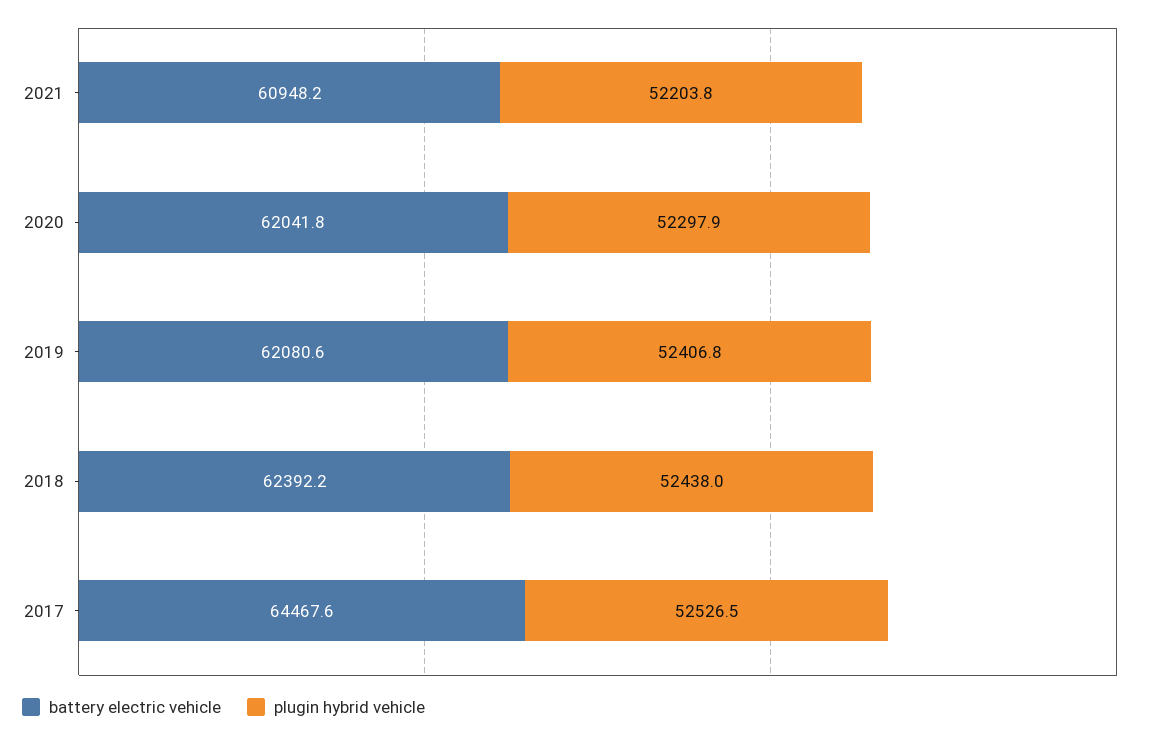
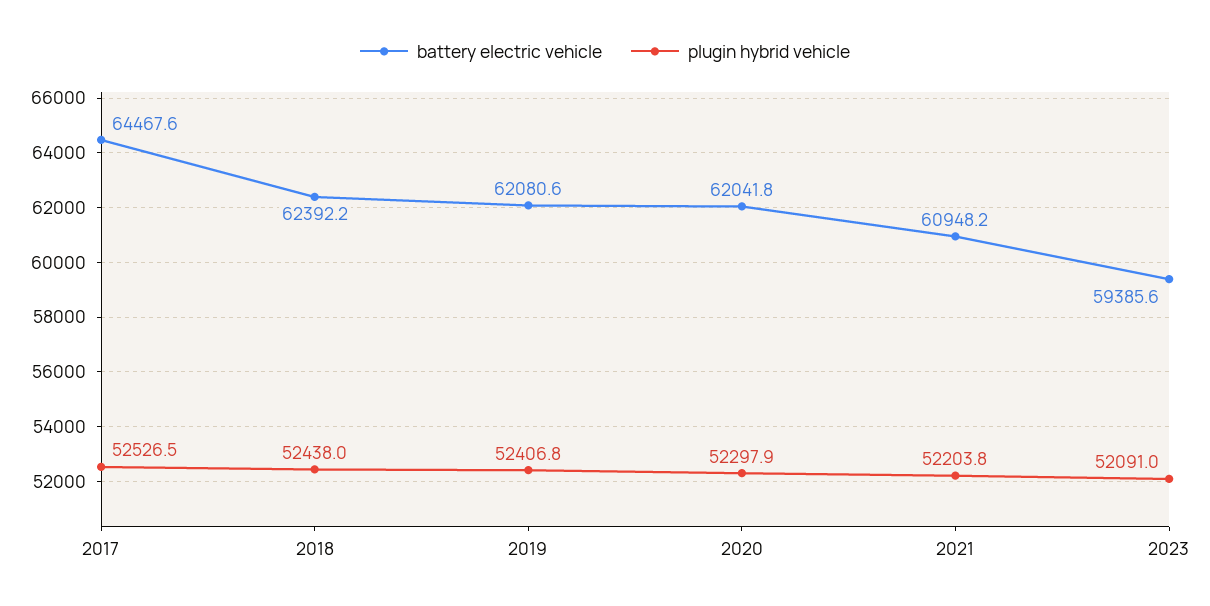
battery electric vehicle, 2023: none -> 59385.6
plugin hybrid vehicle, 2023: none -> 52091

